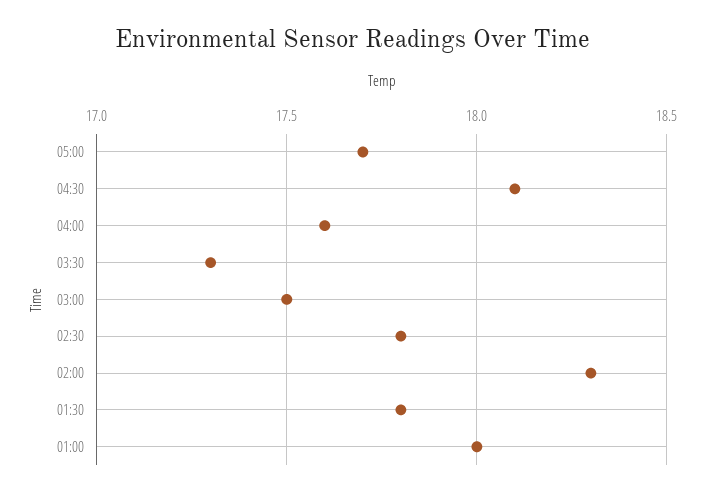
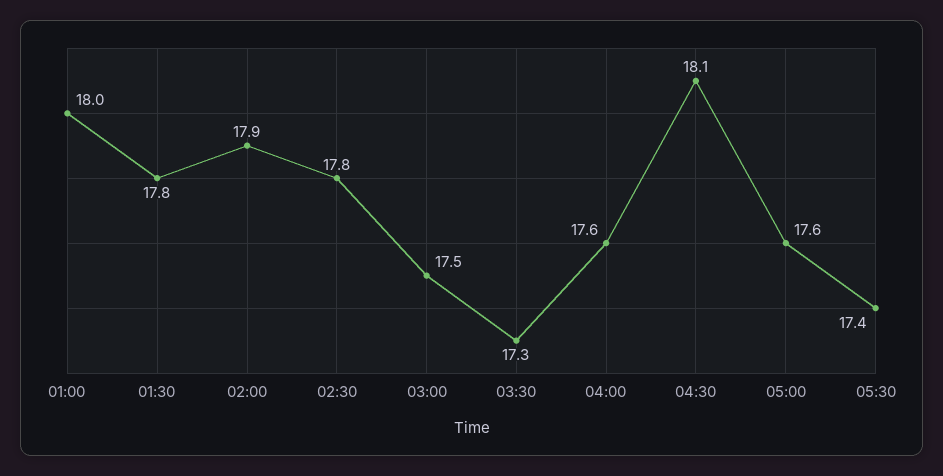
05:00: 17.7 -> 17.6
02:00: 18.3 -> 17.9
05:30: none -> 17.4

